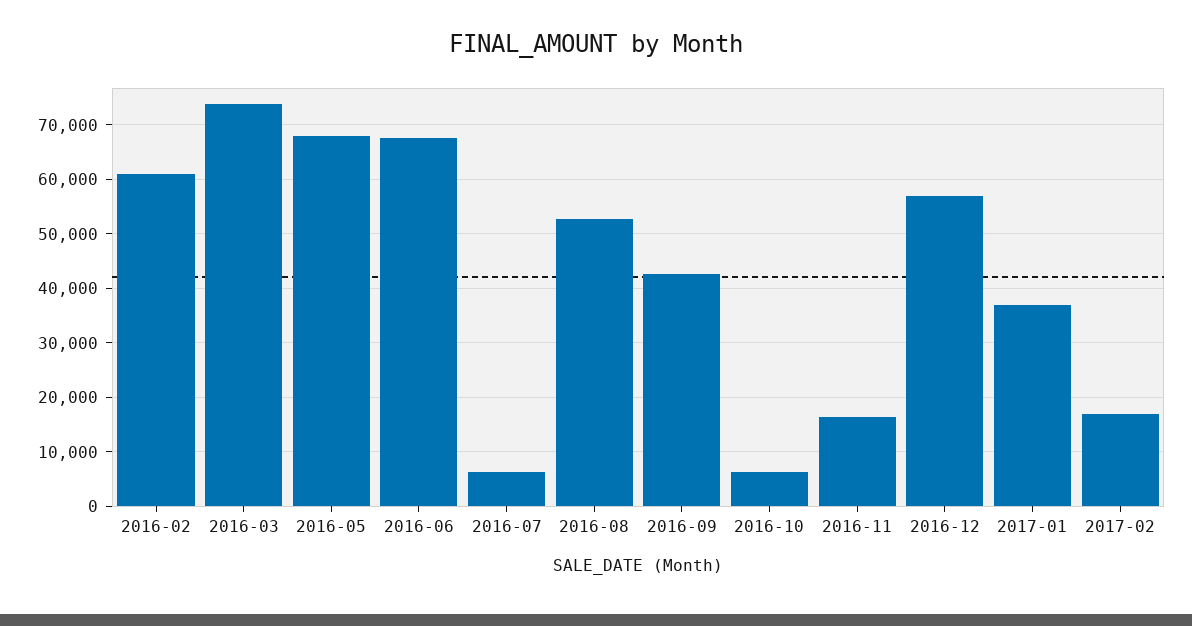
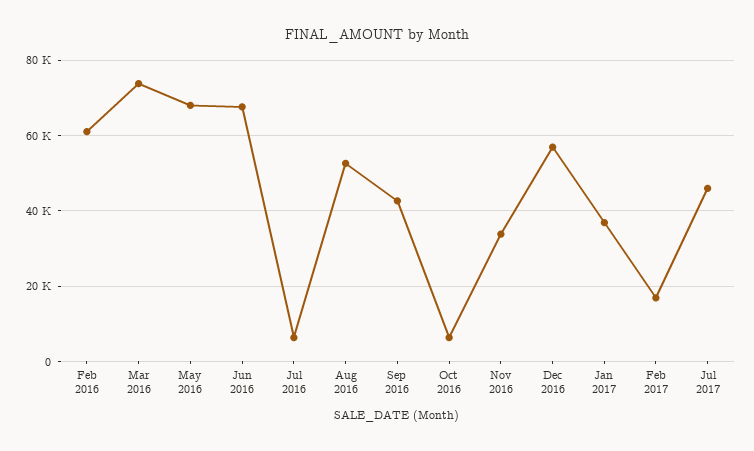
2016-11: 16000 -> 34000
Jul 2017: none -> 46000

